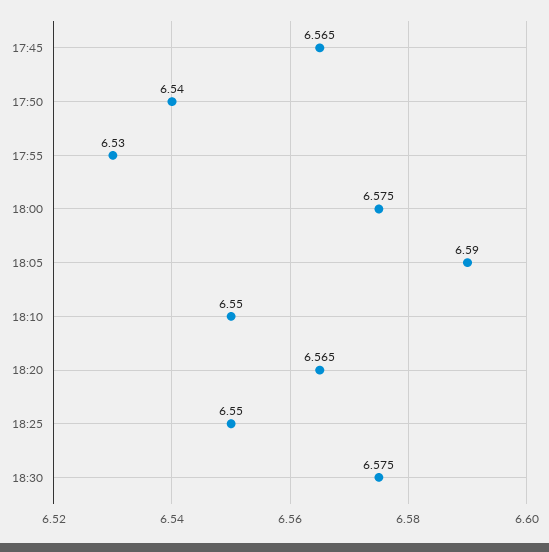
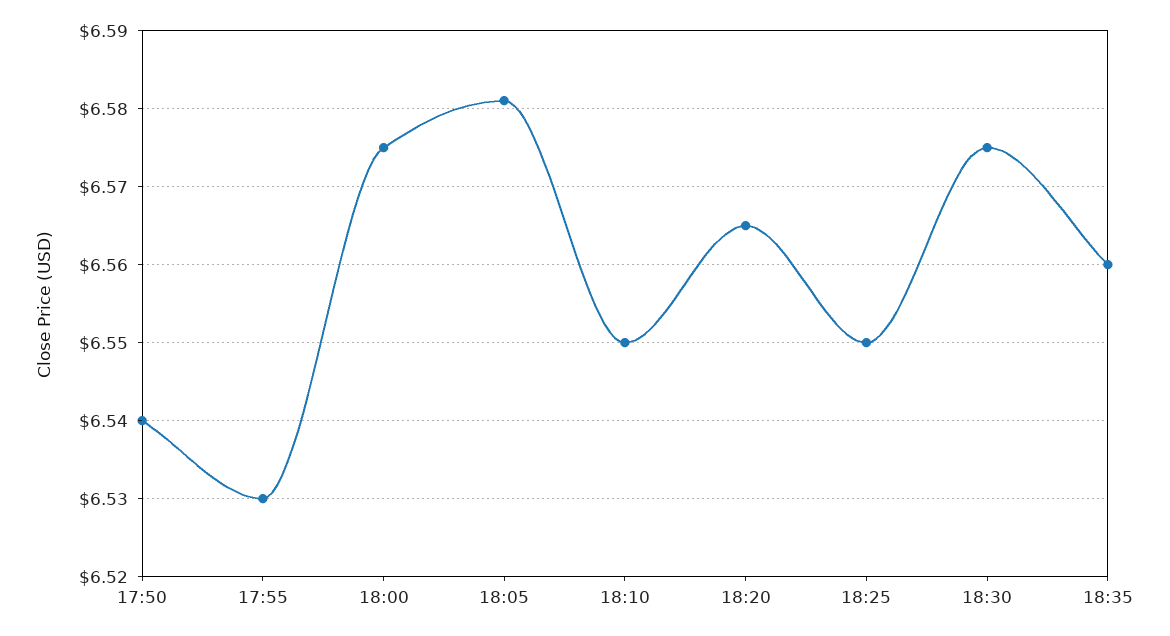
17:45: 6.565 -> none
18:05: 6.59 -> 6.581
18:35: none -> 6.56

